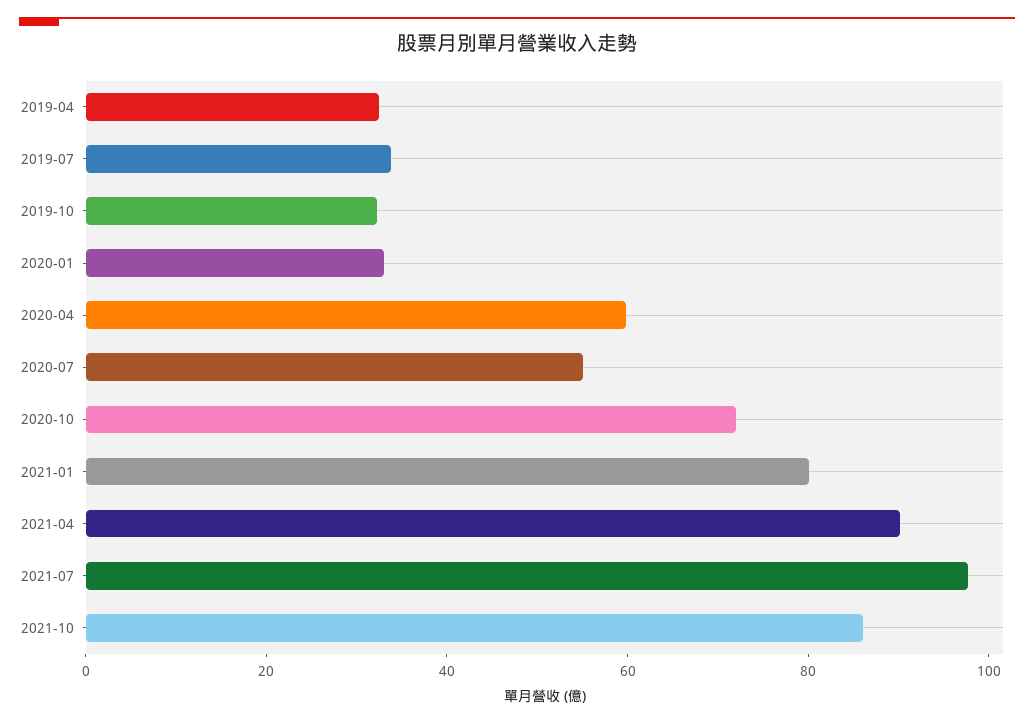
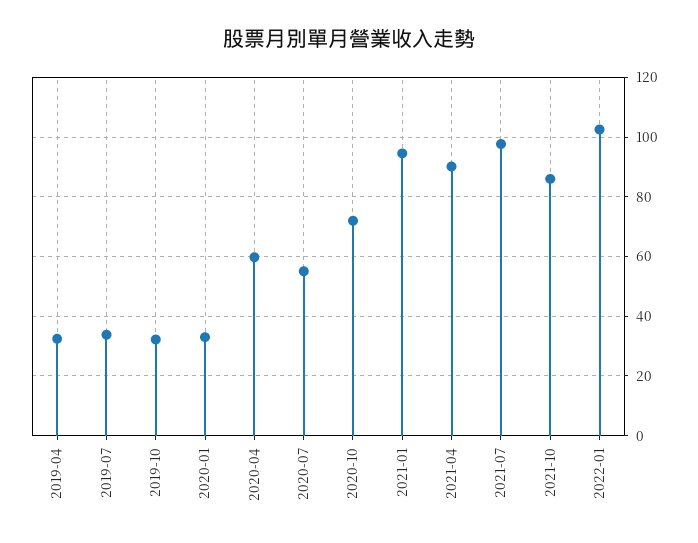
2021-01: 80 -> 95
2022-01: none -> 102.5

